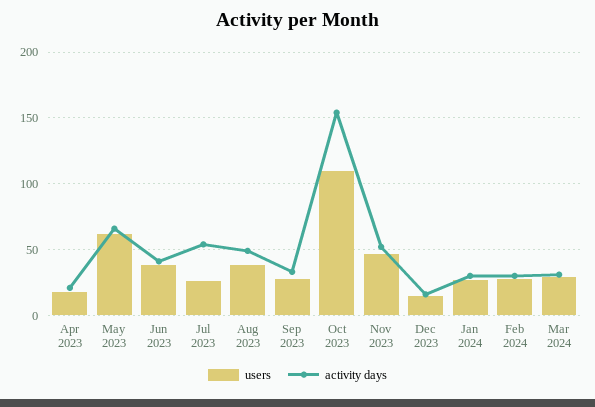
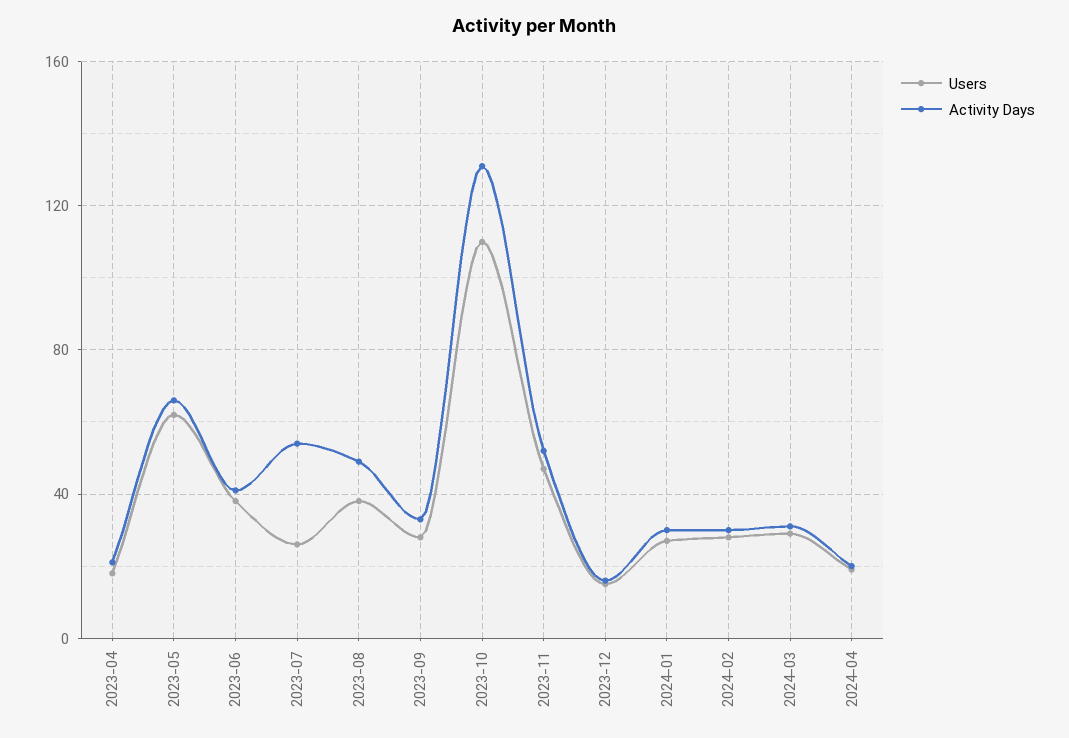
activity days, Oct 2023: 155 -> 130
users, 2024-04: none -> 20
activity days, 2024-04: none -> 20

